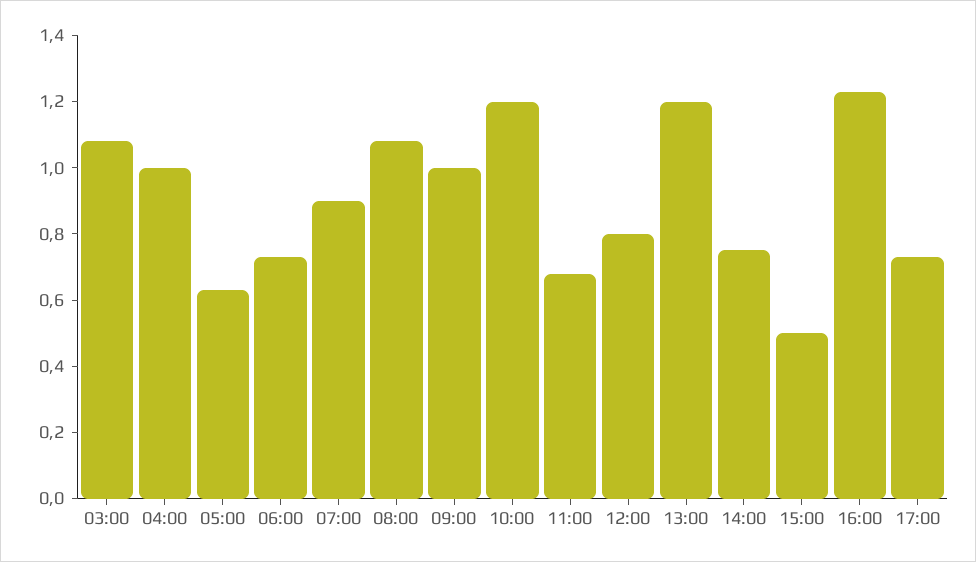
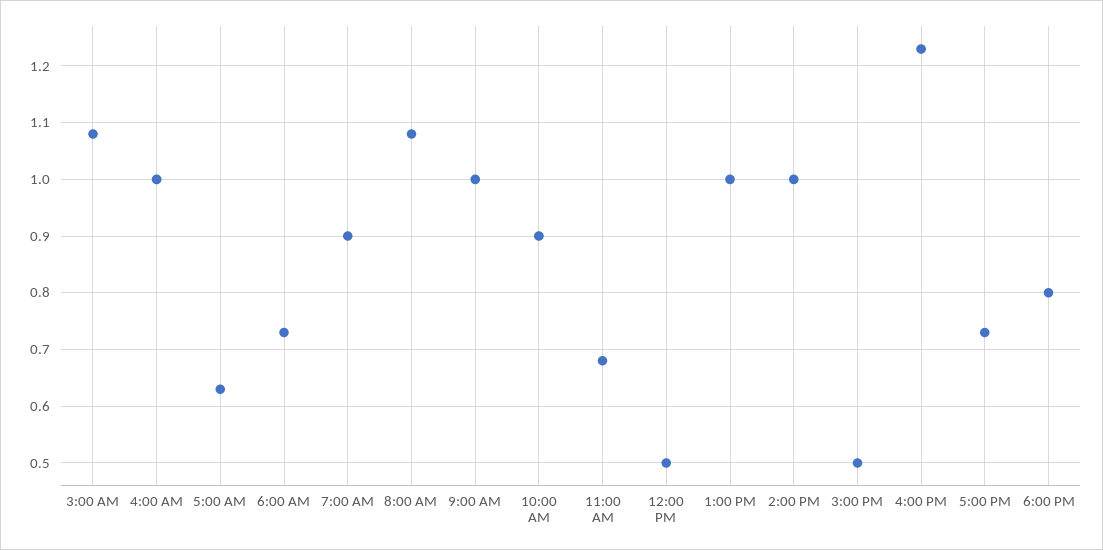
10:00: 1.2 -> 0.9
12:00: 0.8 -> 0.5
13:00: 1.2 -> 1
14:00: 0.75 -> 1
6:00 PM: none -> 0.8

